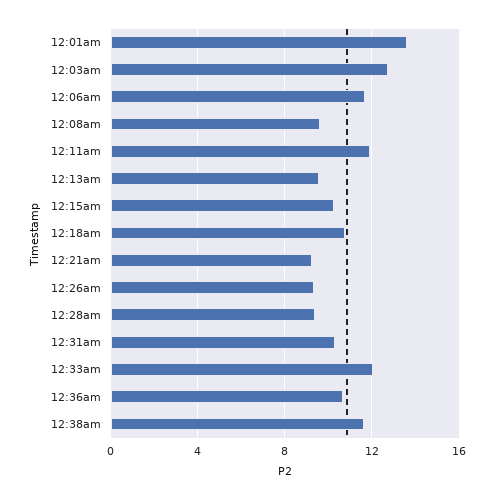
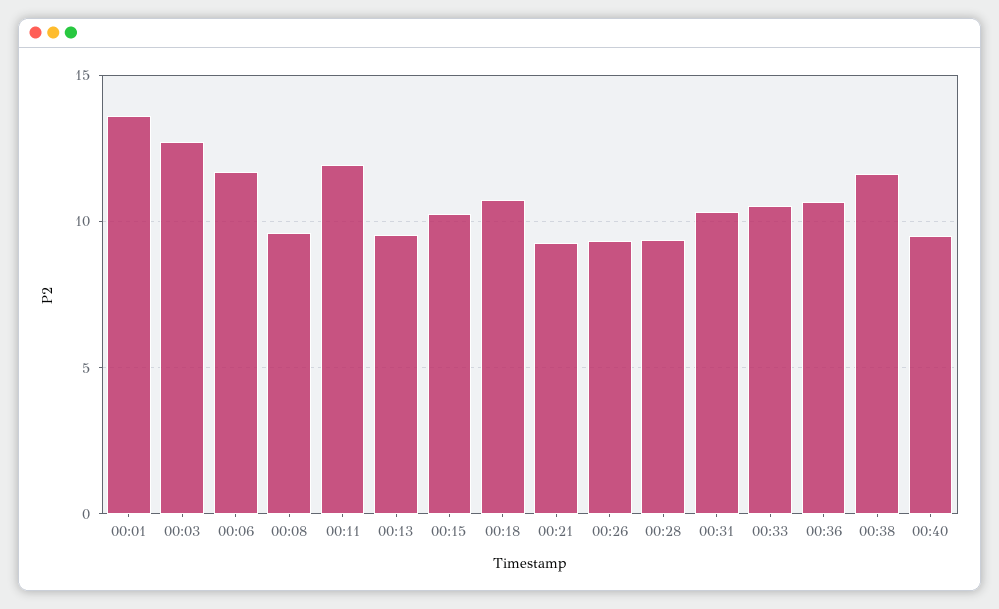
12:33am: 12 -> 10.5
00:40: none -> 9.5

